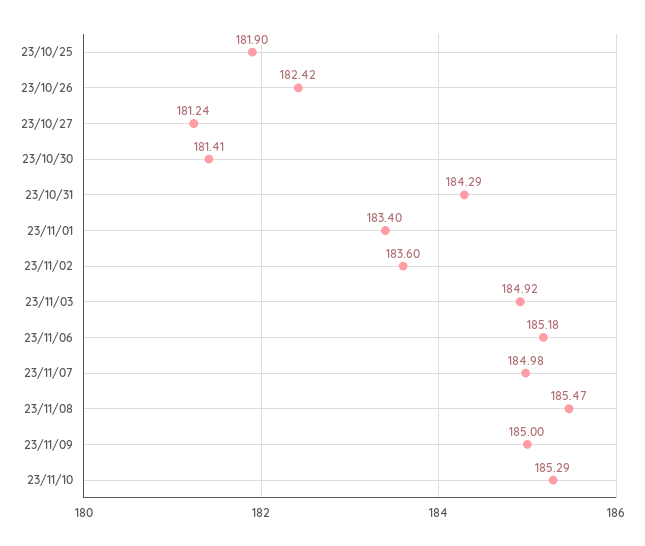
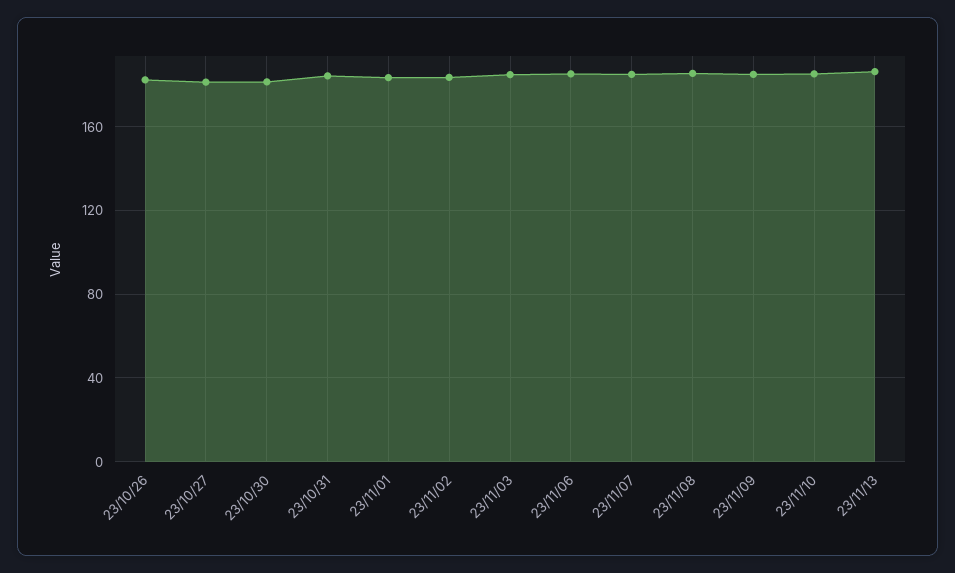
23/10/25: 181.9 -> none
23/11/13: none -> 185

